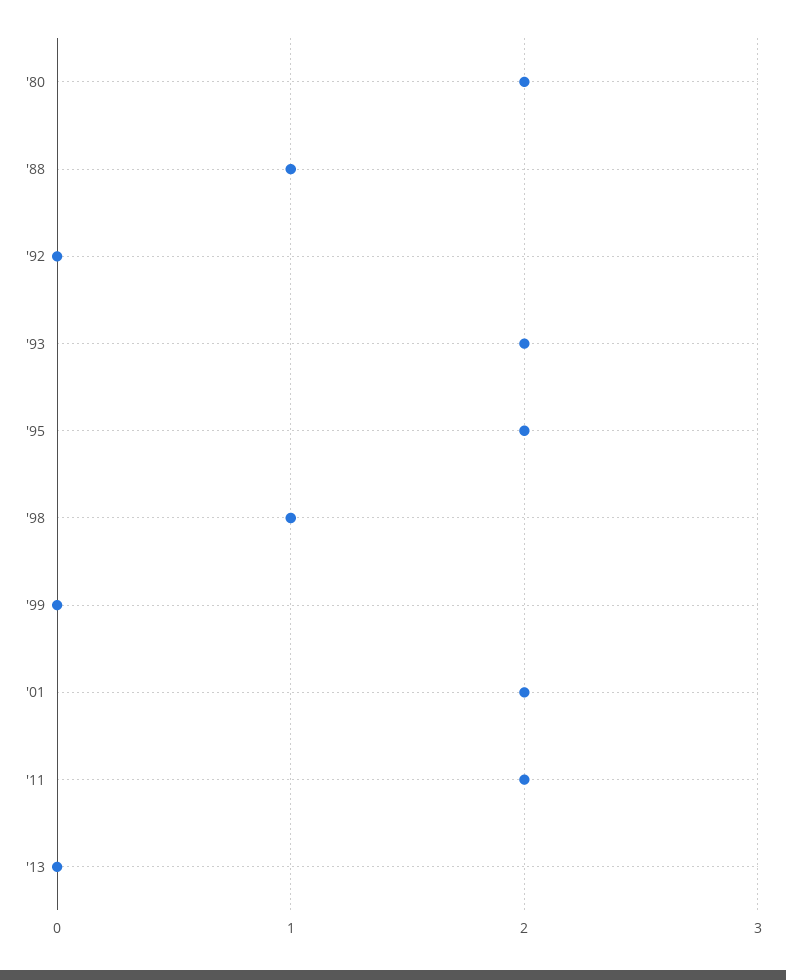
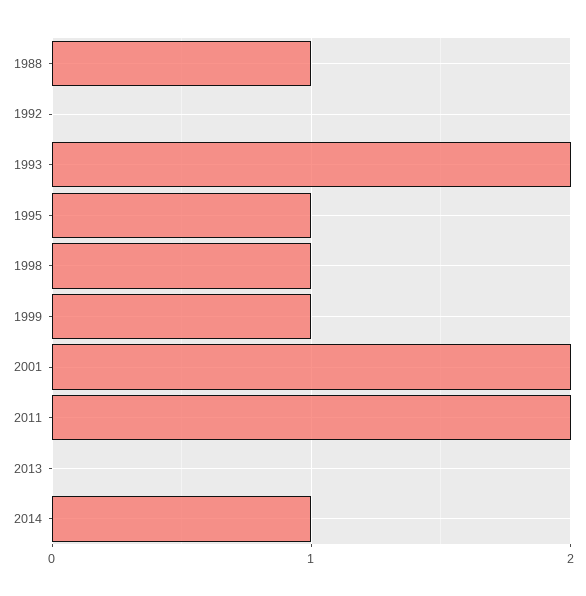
'80: 2 -> none
'95: 2 -> 1
'99: 0 -> 1
2014: none -> 1

